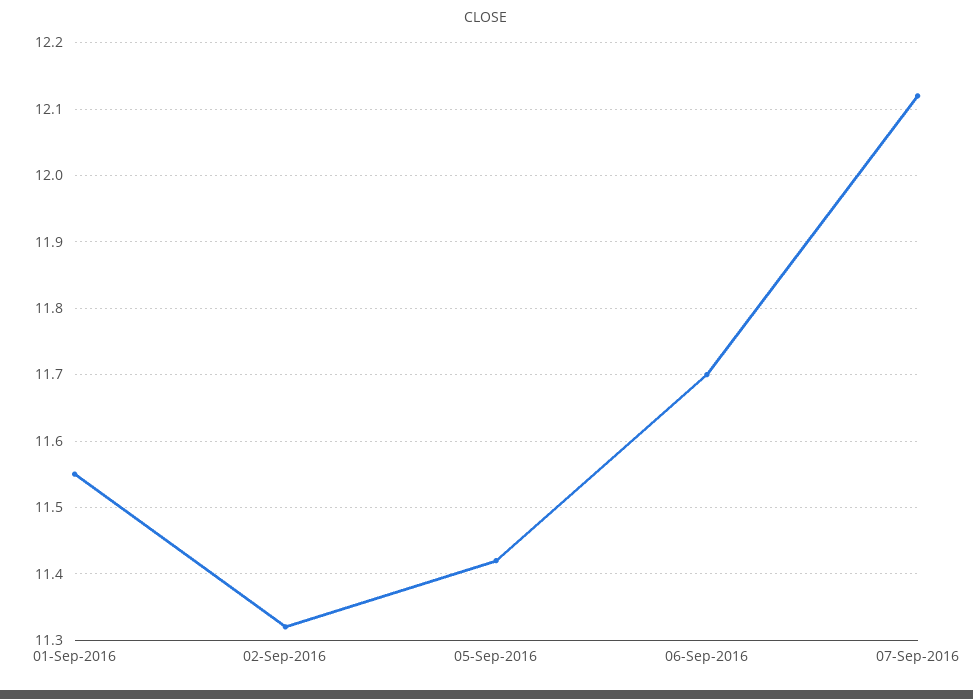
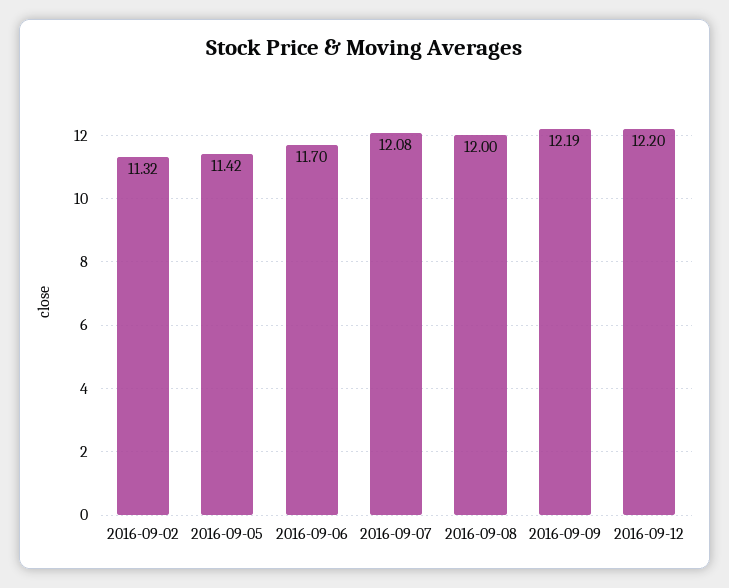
01-Sep-2016: 11.55 -> none
07-Sep-2016: 12.12 -> 12.08
2016-09-08: none -> 12
2016-09-09: none -> 12.19
2016-09-12: none -> 12.2

